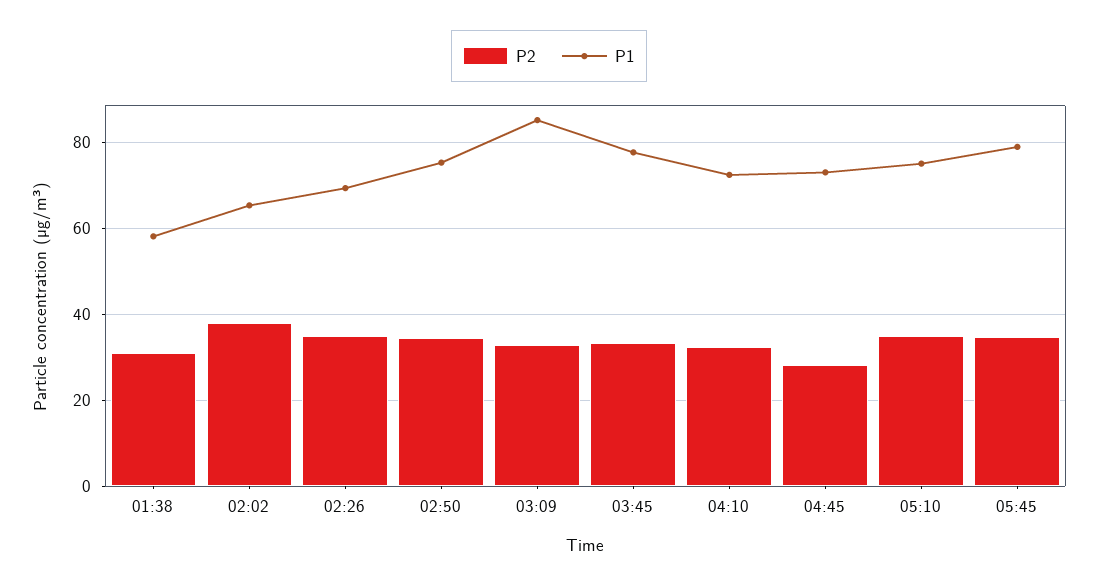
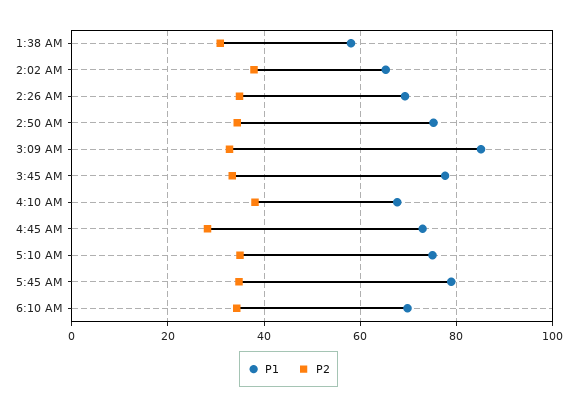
P2, 04:10: 32 -> 38
P1, 04:10: 72 -> 68
P1, 6:10 AM: none -> 70
P2, 6:10 AM: none -> 34

